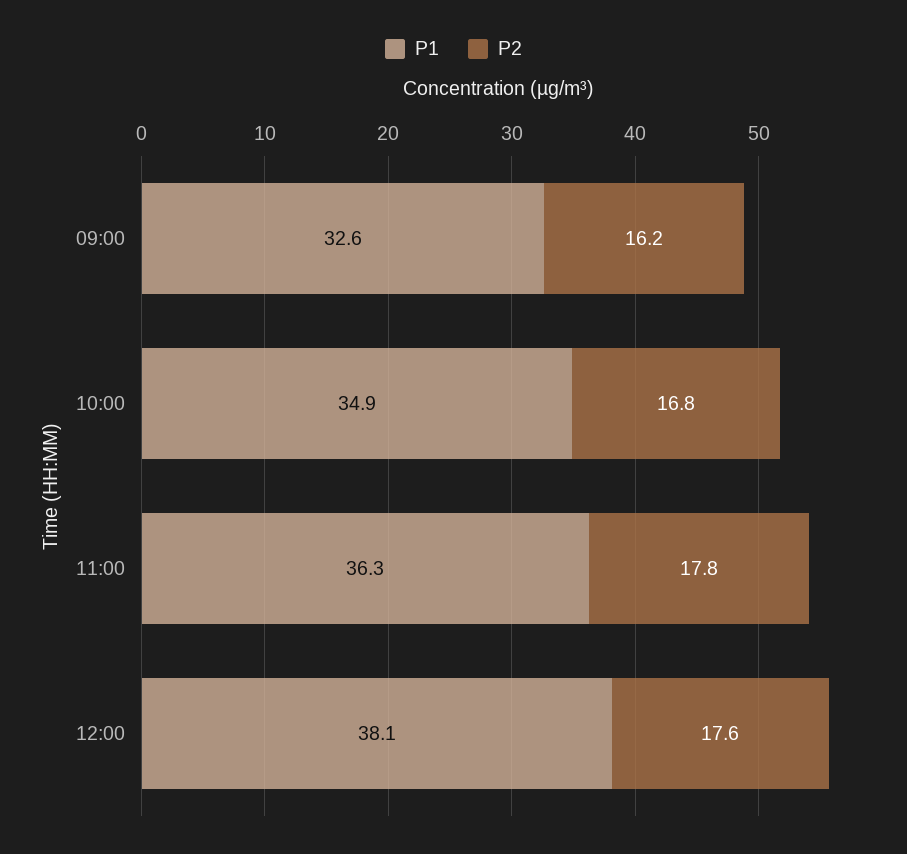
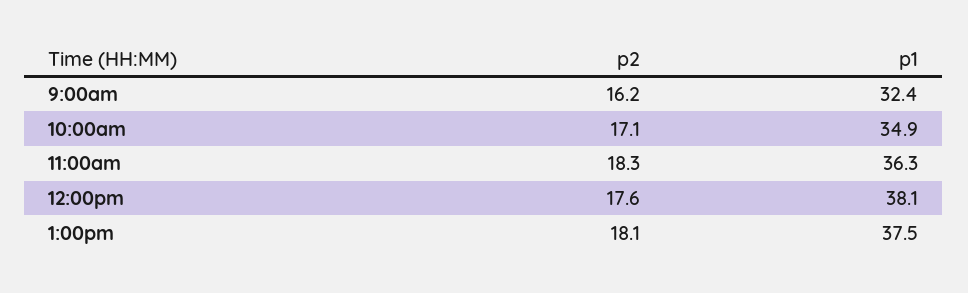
P1, 09:00: 32.6 -> 32.4
P2, 10:00: 16.8 -> 17.1
P2, 11:00: 17.8 -> 18.3
P2, 1:00pm: none -> 18.1
P1, 1:00pm: none -> 37.5

